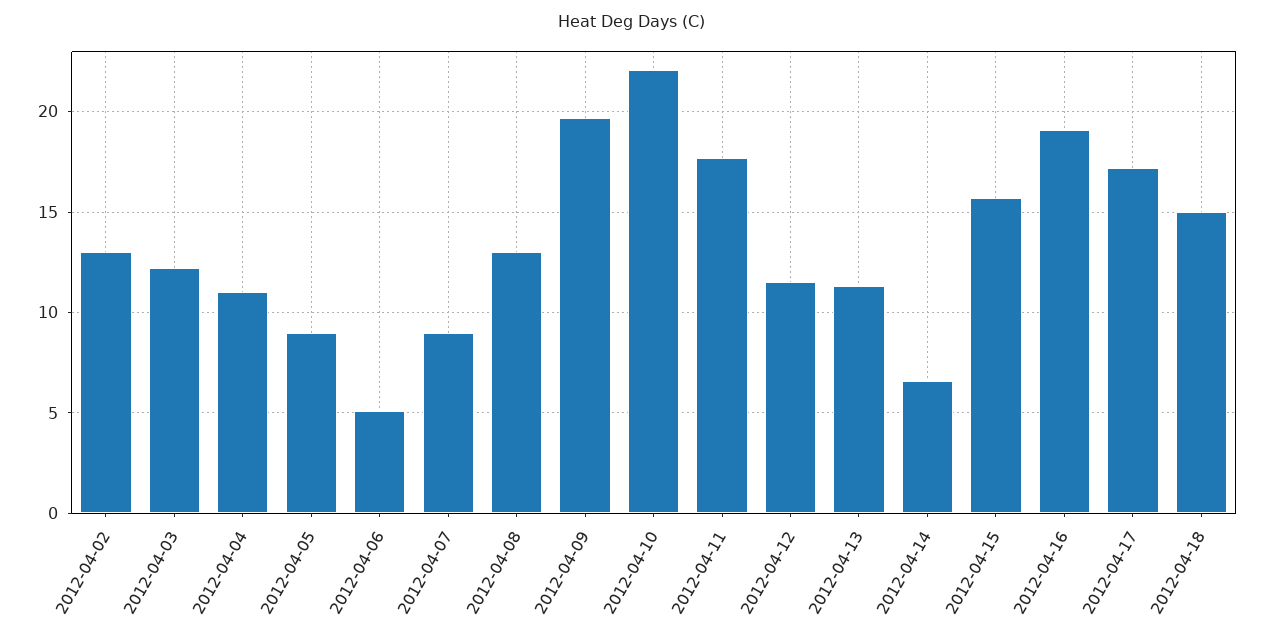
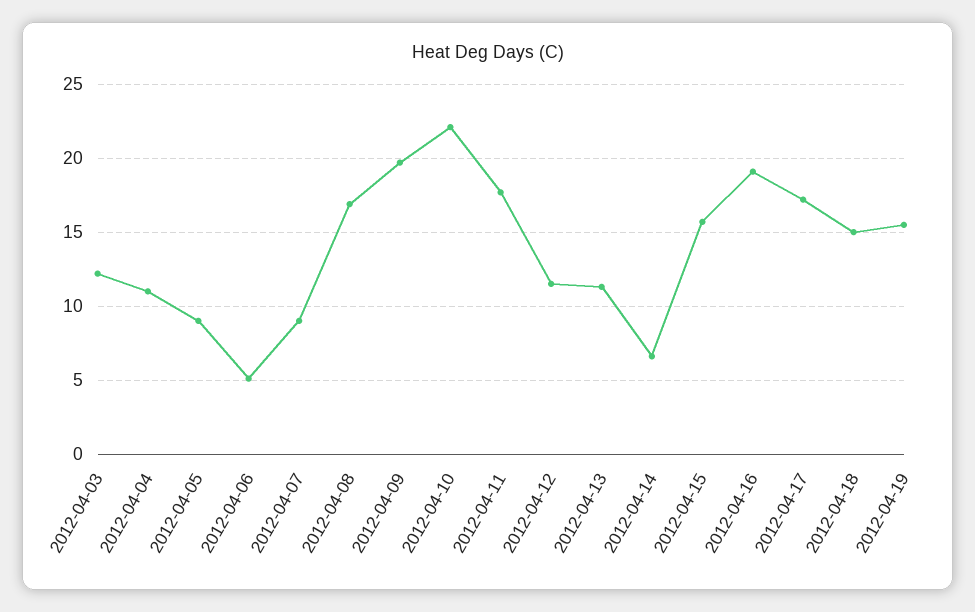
2012-04-02: 13 -> none
2012-04-08: 13 -> 17
2012-04-19: none -> 15.5

